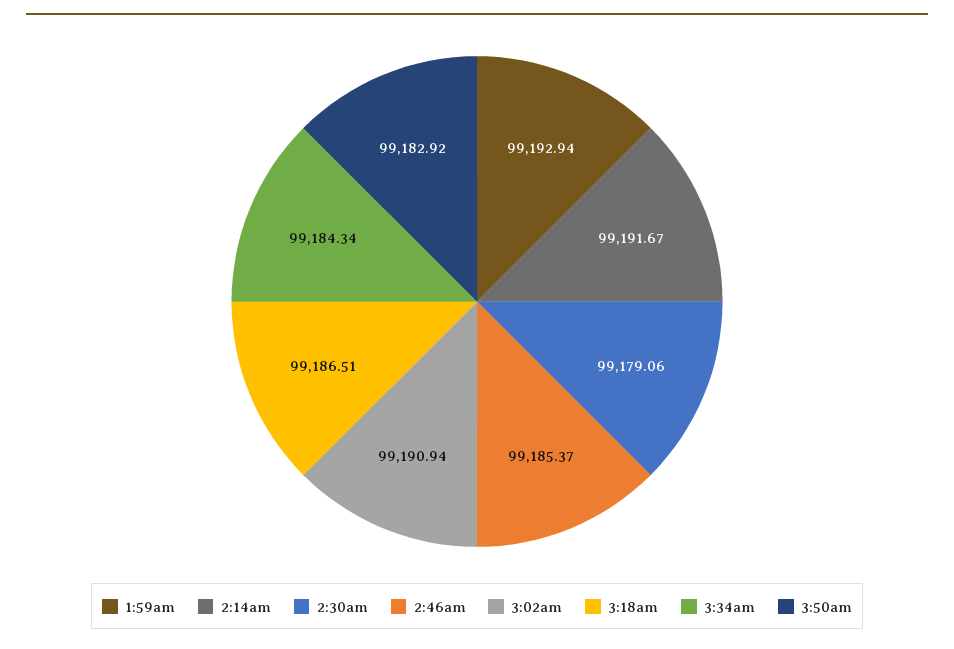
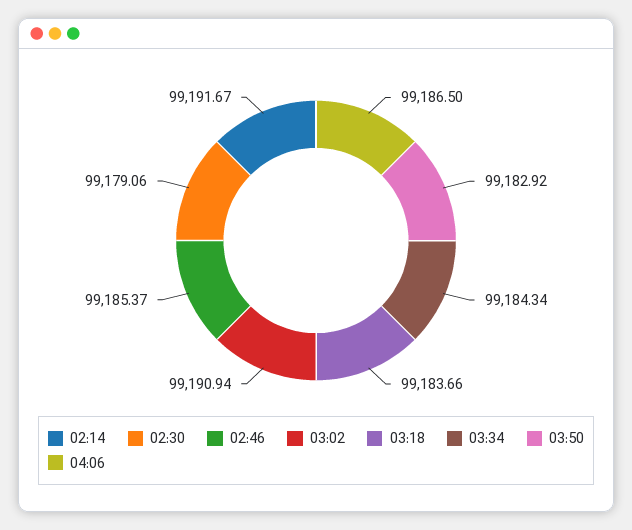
1:59am: 99192.94 -> none
3:18am: 99186.51 -> 99183.66
04:06: none -> 99186.5

